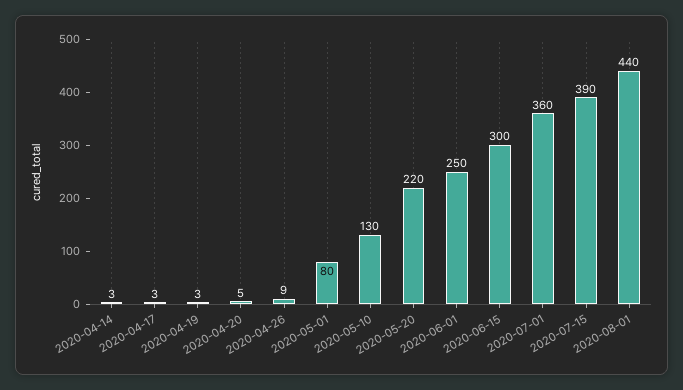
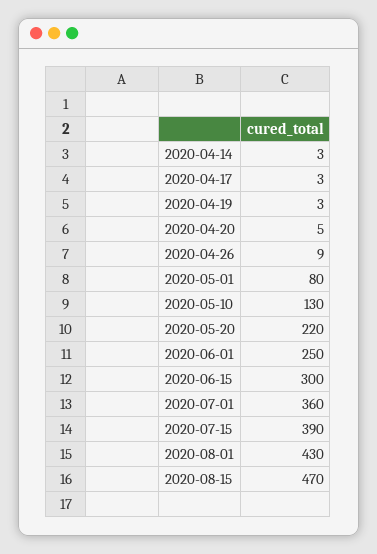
2020-08-01: 440 -> 430
2020-08-15: none -> 470

